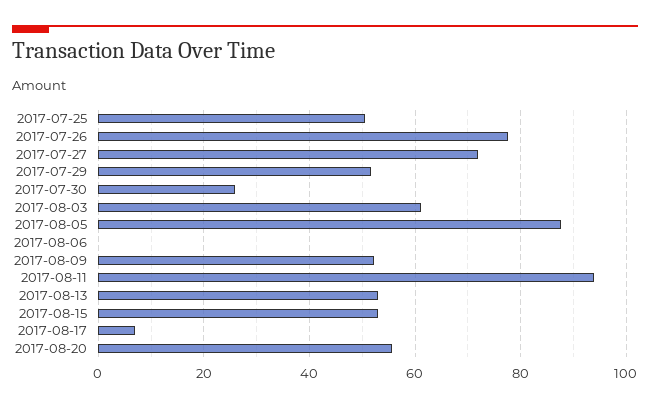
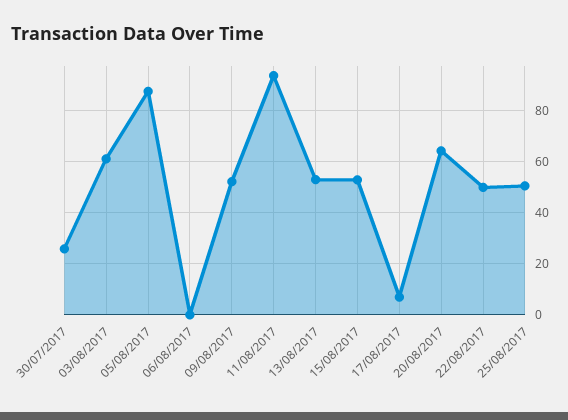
2017-07-25: 50 -> none
2017-07-26: 78 -> none
2017-07-27: 72 -> none
2017-07-29: 52 -> none
2017-08-20: 56 -> 65
22/08/2017: none -> 50
25/08/2017: none -> 50

